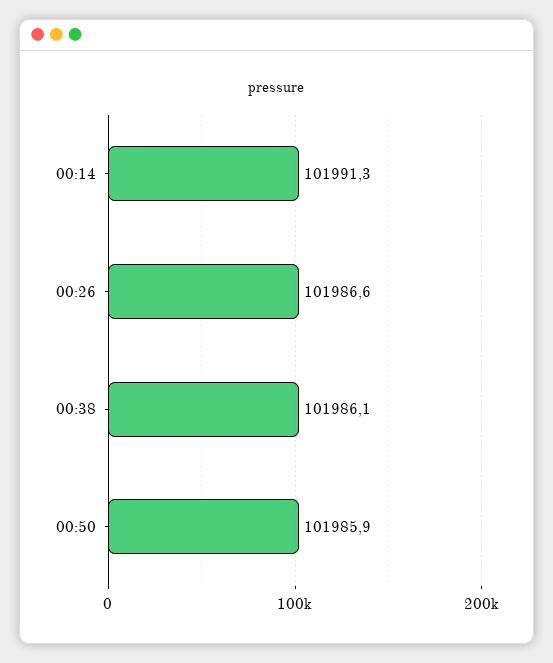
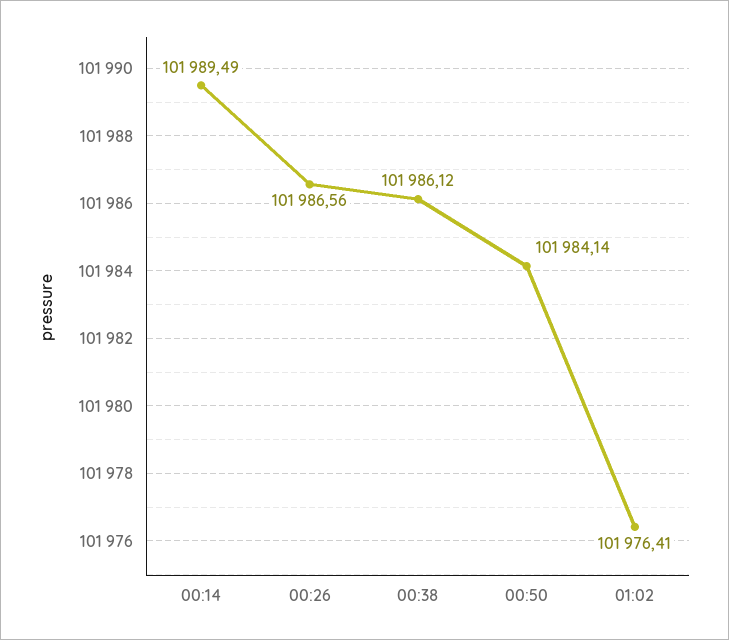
00:14: 101991.3 -> 101989.49
00:50: 101985.9 -> 101984.14
01:02: none -> 101976.41

